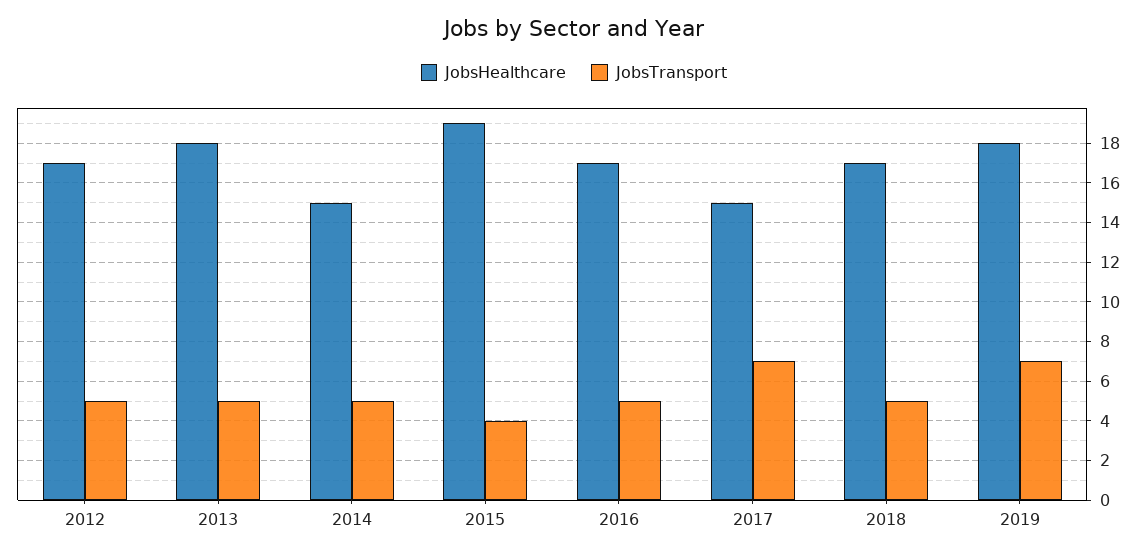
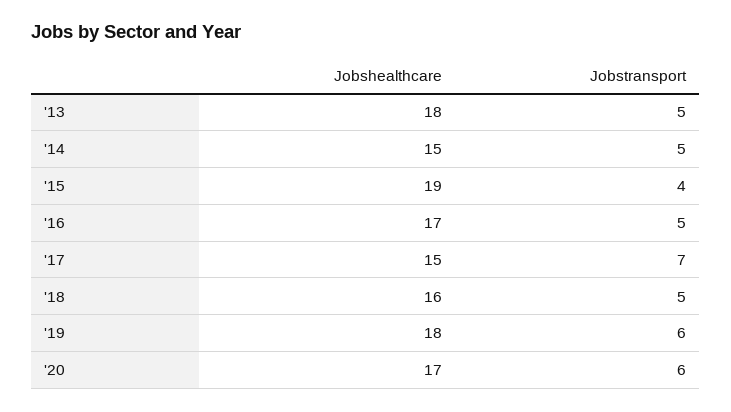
JobsHealthcare, 2012: 17 -> none
JobsTransport, 2012: 5 -> none
JobsHealthcare, 2018: 17 -> 16
JobsTransport, 2019: 7 -> 6
JobsHealthcare, '20: none -> 17
JobsTransport, '20: none -> 6

